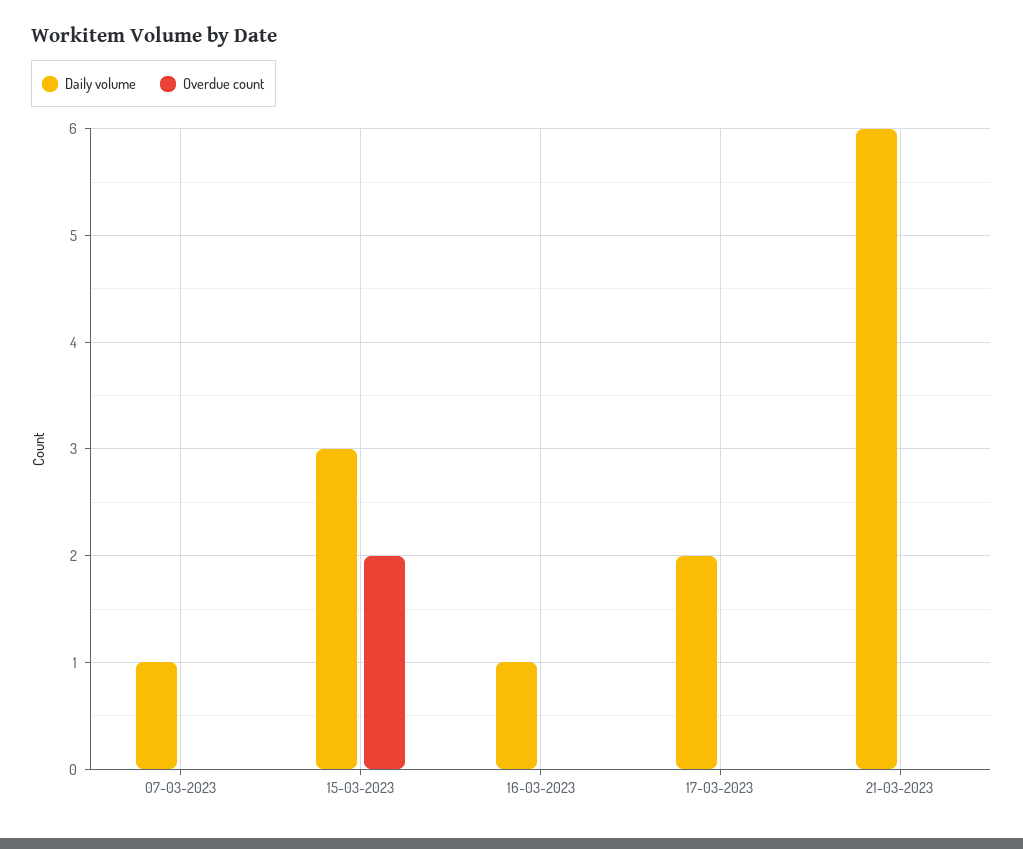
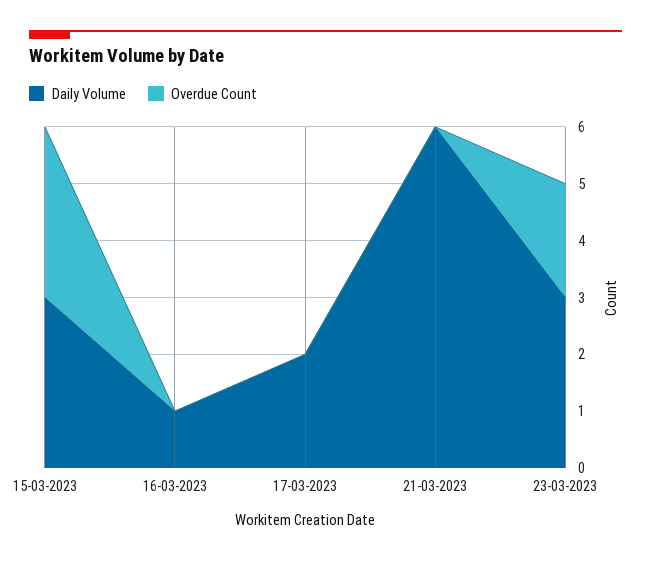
Daily volume, 07-03-2023: 1 -> none
Overdue count, 07-03-2023: 0 -> none
Overdue count, 15-03-2023: 2 -> 3
Daily volume, 23-03-2023: none -> 3
Overdue count, 23-03-2023: none -> 2

